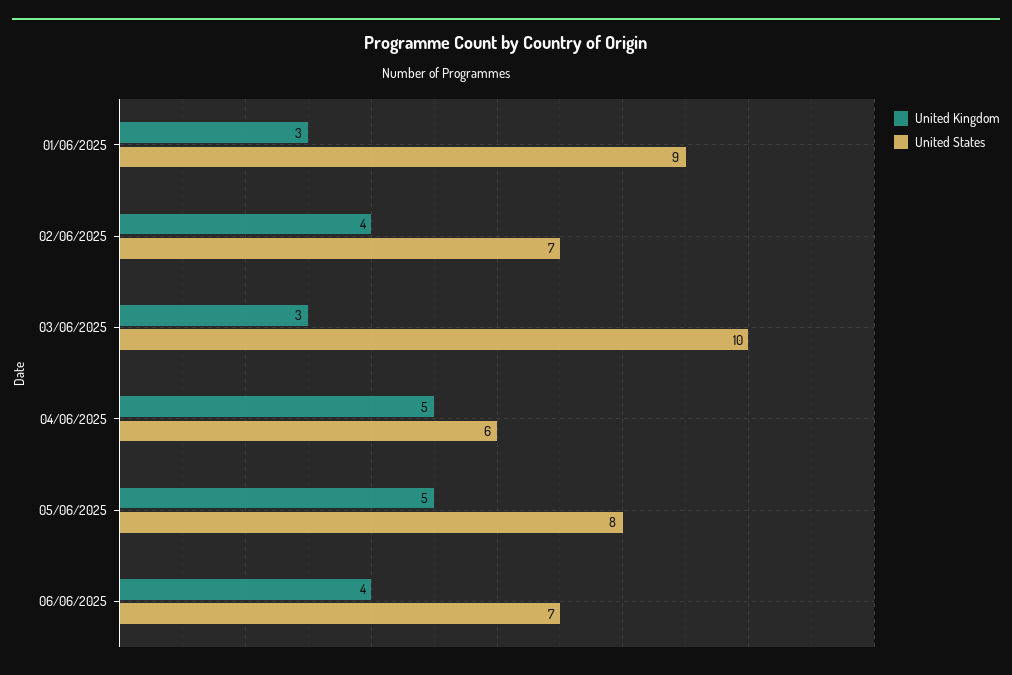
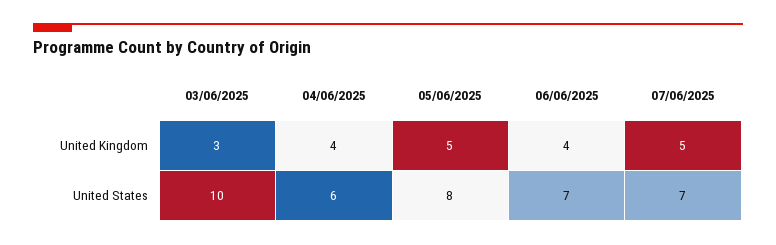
United Kingdom, 01/06/2025: 3 -> none
United States, 01/06/2025: 9 -> none
United Kingdom, 02/06/2025: 4 -> none
United States, 02/06/2025: 7 -> none
United Kingdom, 04/06/2025: 5 -> 4
United Kingdom, 07/06/2025: none -> 5
United States, 07/06/2025: none -> 7

